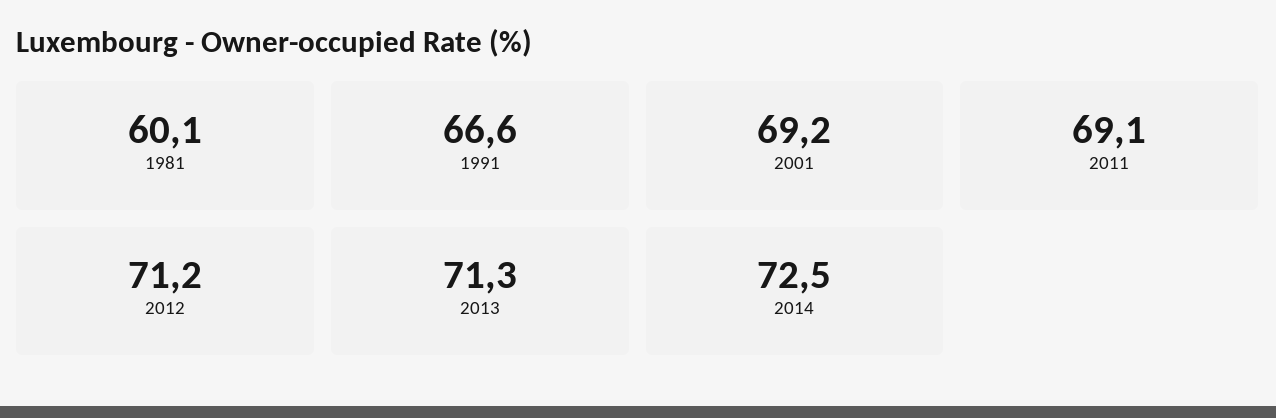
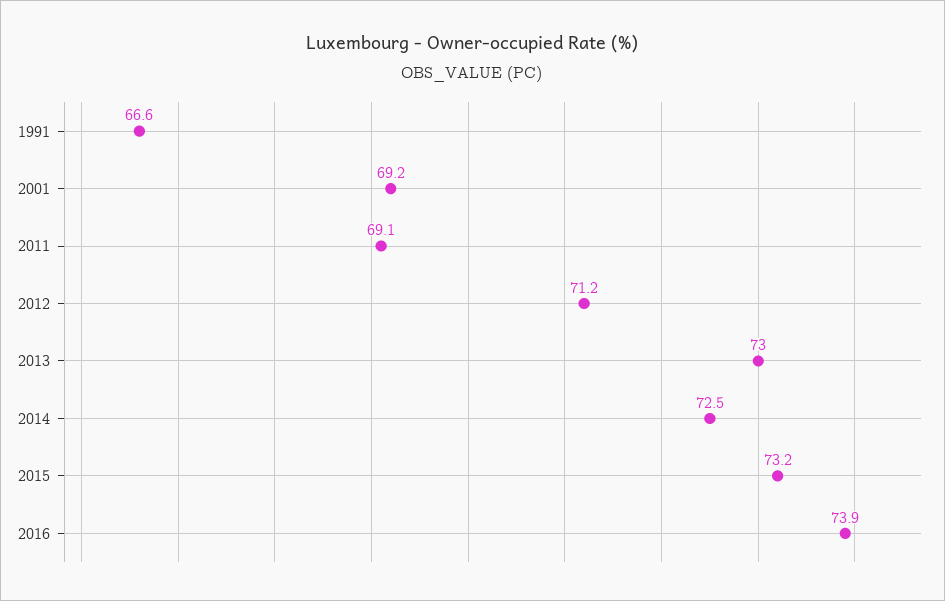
1981: 60.1 -> none
2013: 71.3 -> 73
2015: none -> 73.2
2016: none -> 73.9

